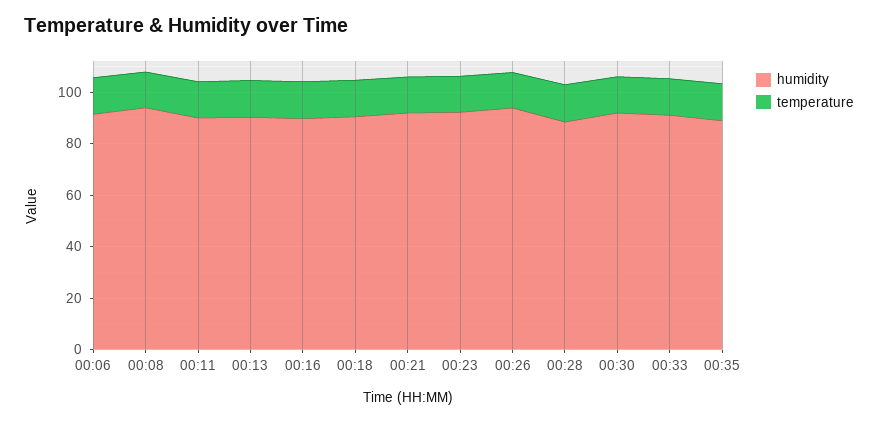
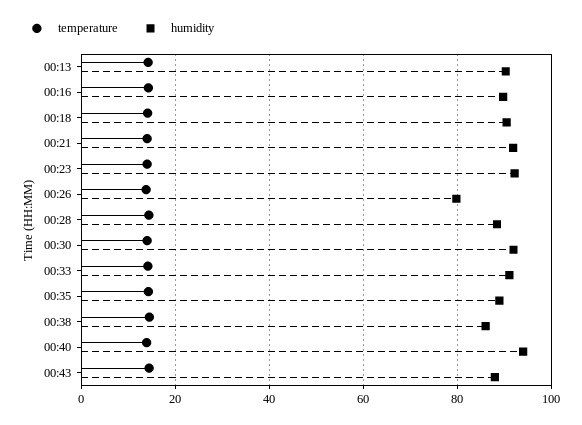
humidity, 00:06: 90 -> none
temperature, 00:06: 15 -> none
humidity, 00:08: 95 -> none
temperature, 00:08: 15 -> none
humidity, 00:11: 90 -> none
temperature, 00:11: 15 -> none
humidity, 00:26: 95 -> 80
temperature, 00:38: none -> 14
humidity, 00:38: none -> 86
temperature, 00:40: none -> 14
humidity, 00:40: none -> 94
temperature, 00:43: none -> 14
humidity, 00:43: none -> 88

